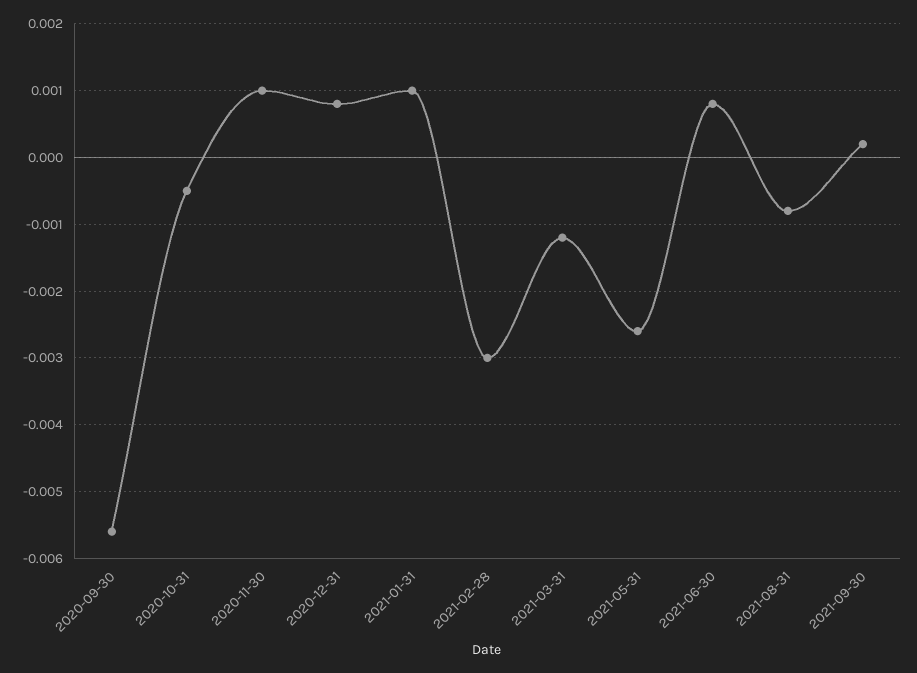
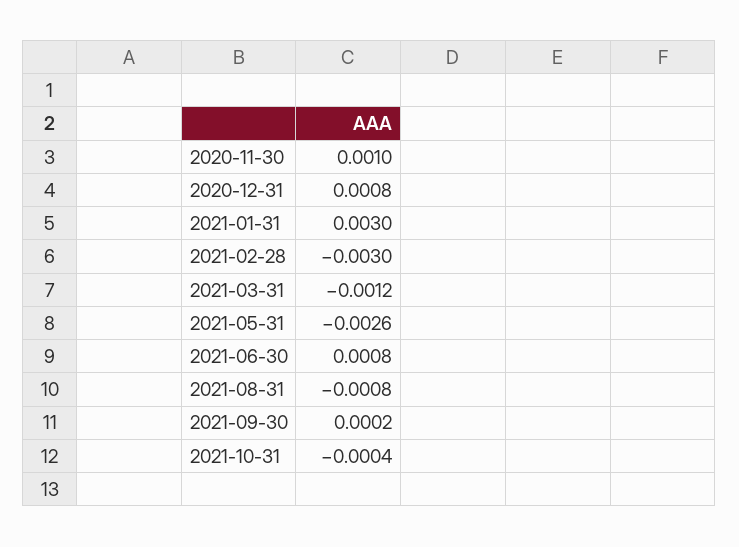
2020-09-30: -0.0056 -> none
2020-10-31: -0.0005 -> none
2021-01-31: 0.001 -> 0.003
2021-10-31: none -> -0.0004

